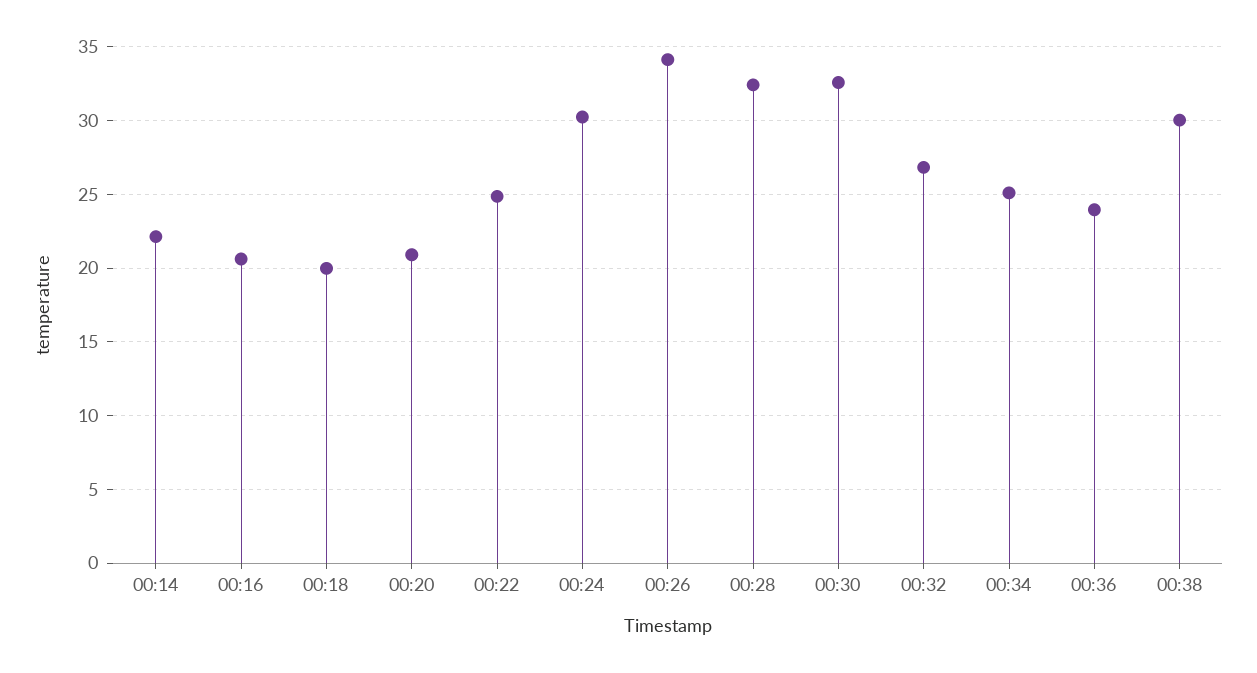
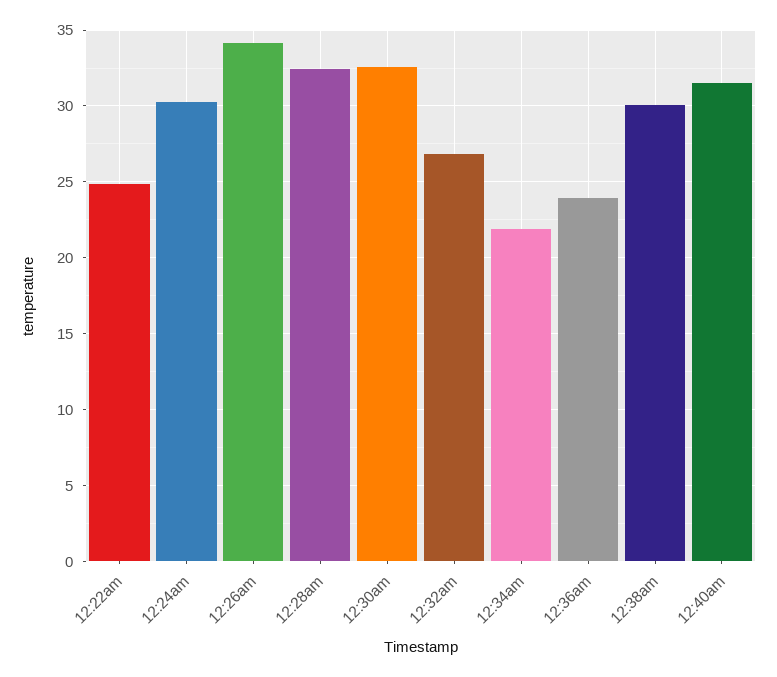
00:14: 22 -> none
00:16: 20.5 -> none
00:18: 20 -> none
00:20: 21 -> none
00:34: 25 -> 22
12:40am: none -> 31.5

